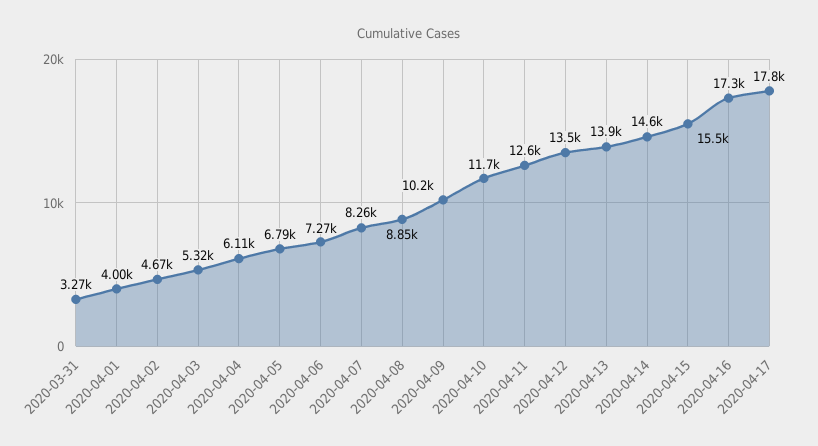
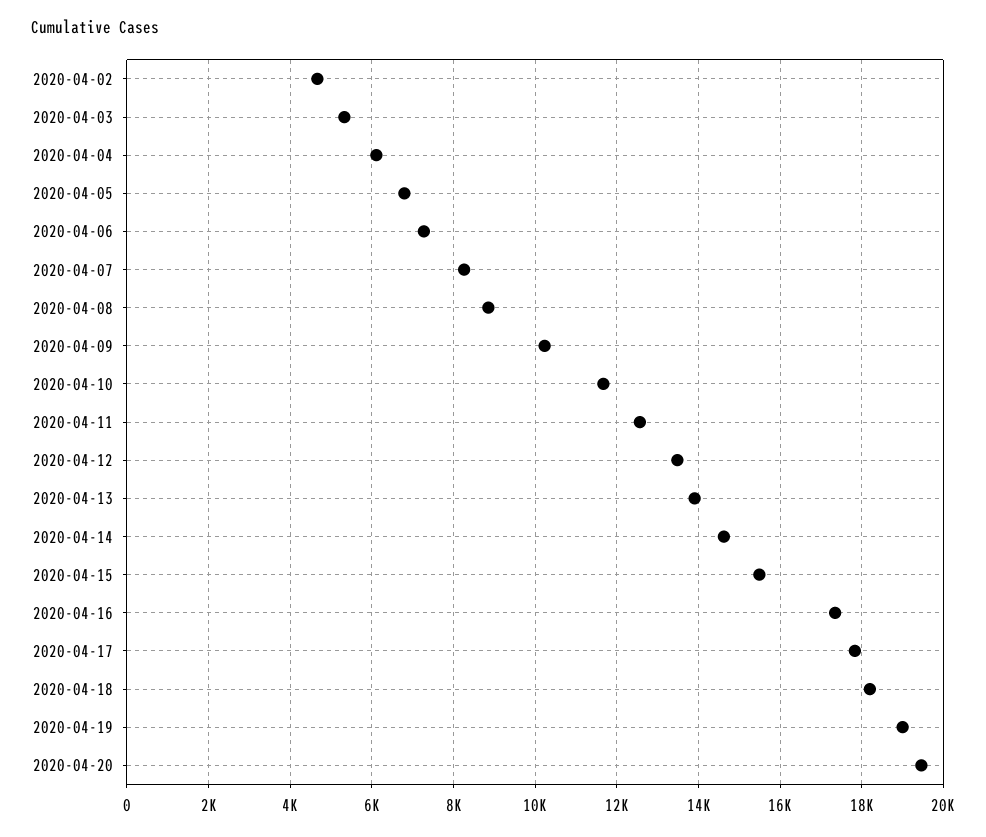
2020-03-31: 3270 -> none
2020-04-01: 4000 -> none
2020-04-18: none -> 18200
2020-04-19: none -> 19000
2020-04-20: none -> 19400

